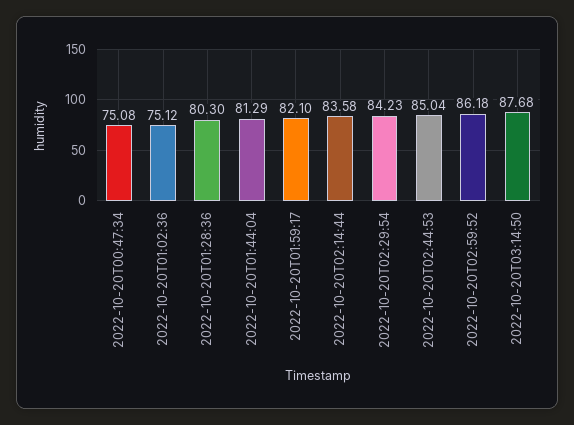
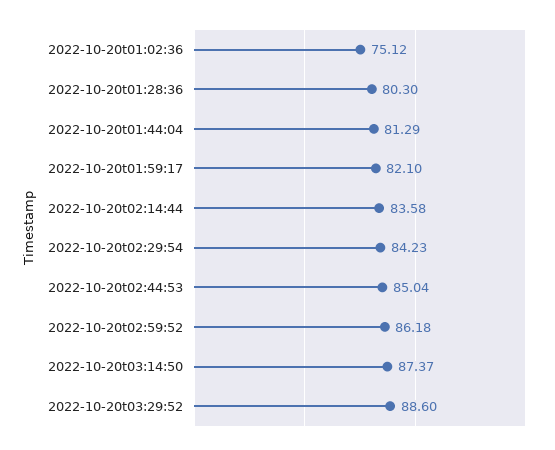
2022-10-20T00:47:34: 75.08 -> none
2022-10-20T03:14:50: 87.68 -> 87.37
2022-10-20t03:29:52: none -> 88.6

